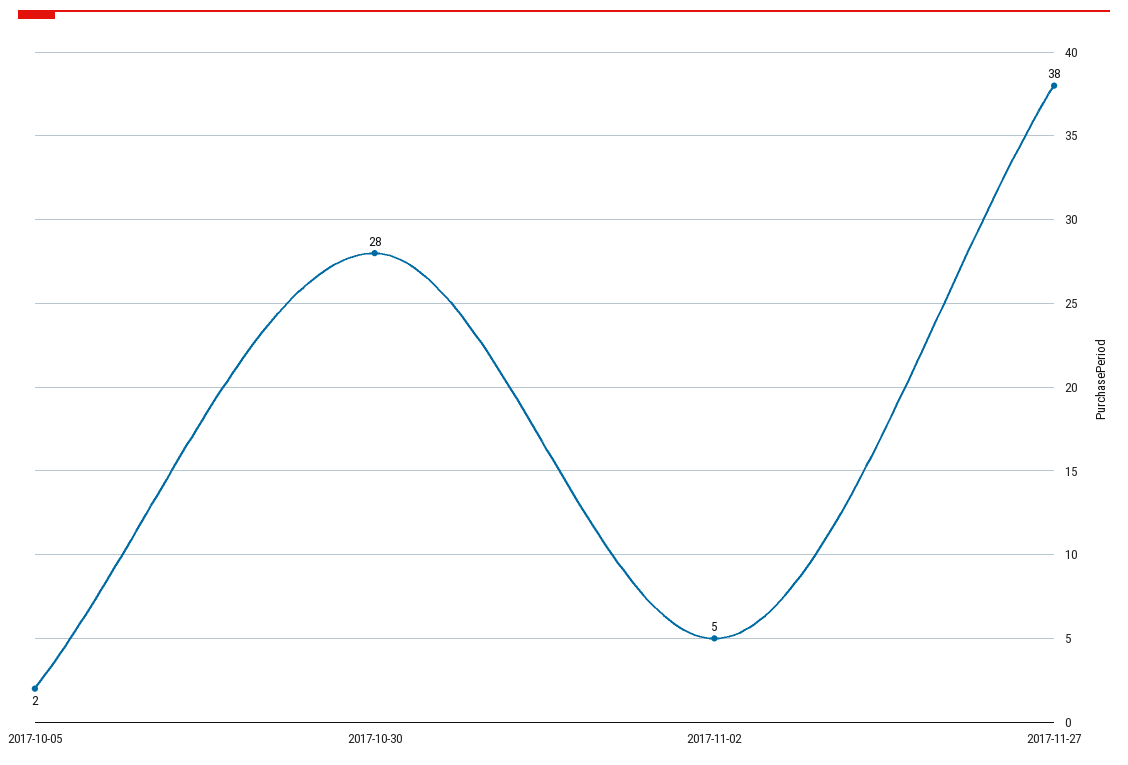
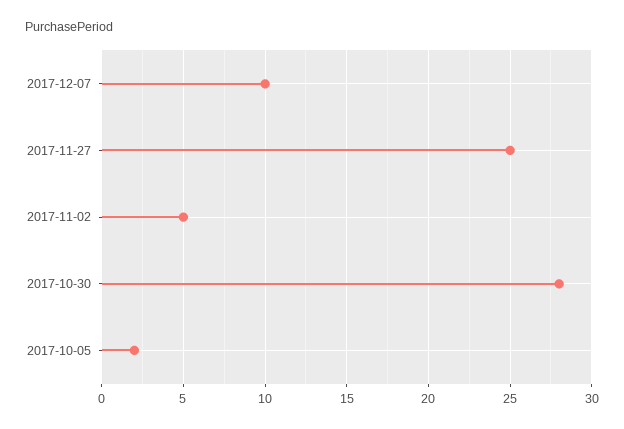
2017-11-27: 38 -> 25
2017-12-07: none -> 10

